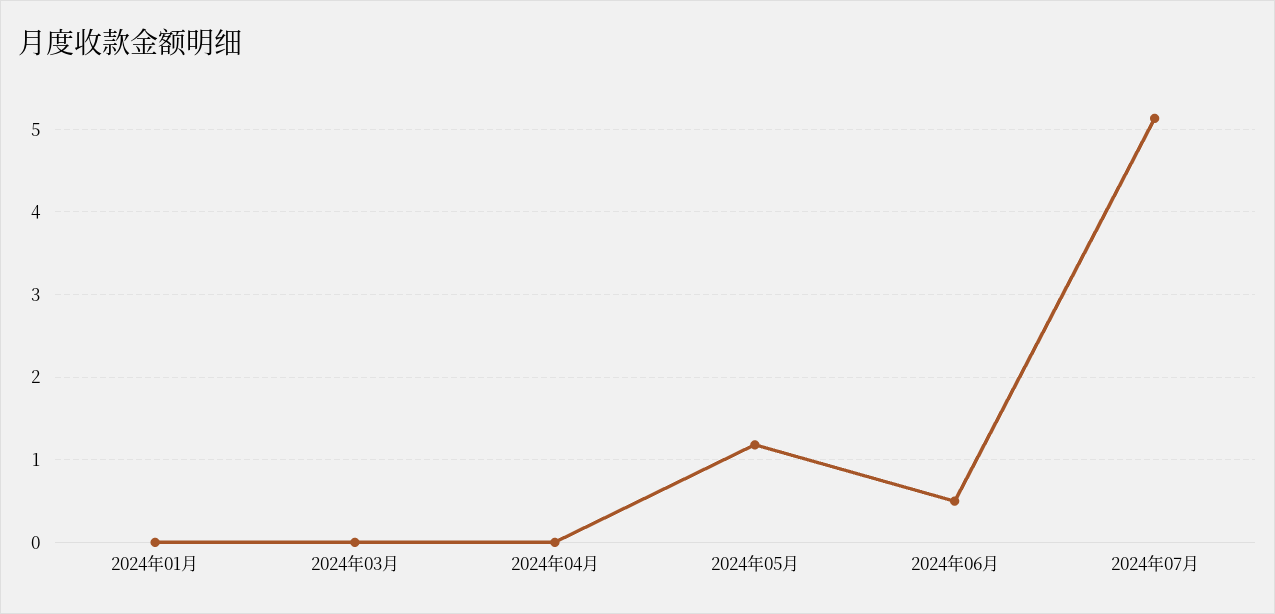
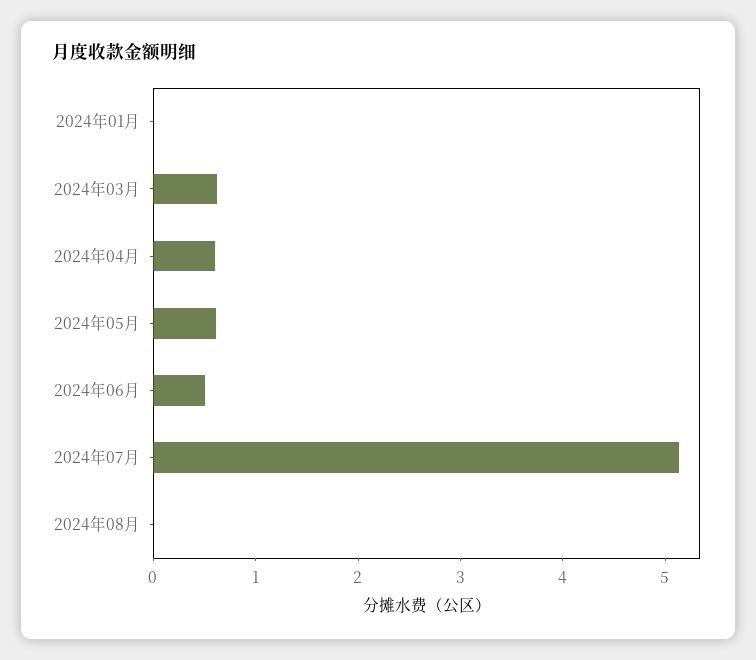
2024年03月: 0 -> 0.6
2024年04月: 0 -> 0.6
2024年05月: 1.2 -> 0.6
2024年08月: none -> 0

